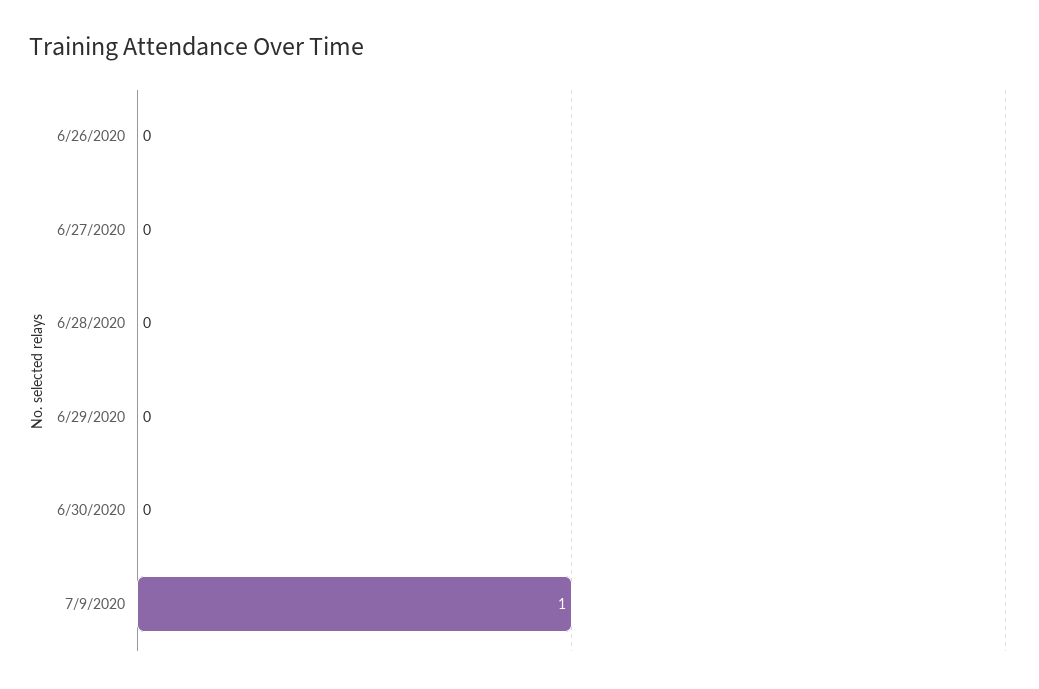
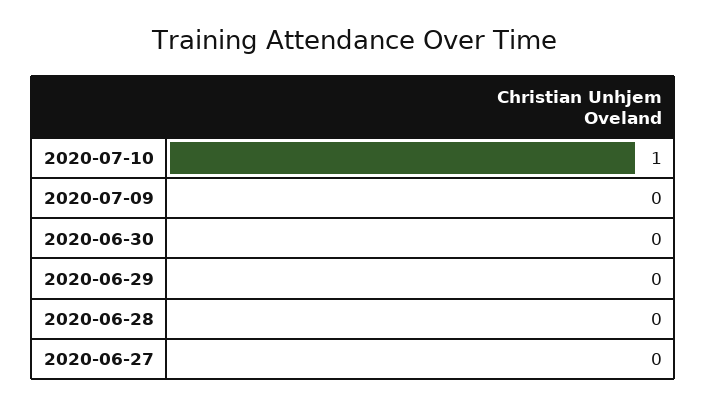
6/26/2020: 0 -> none
7/9/2020: 1 -> 0
2020-07-10: none -> 1

